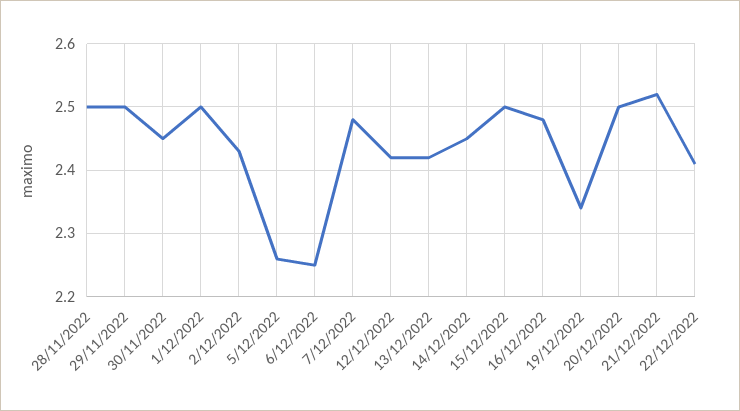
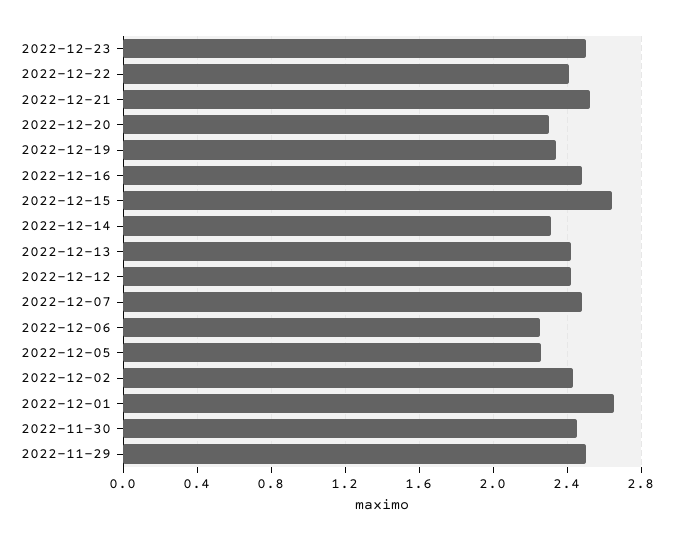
28/11/2022: 2.5 -> none
1/12/2022: 2.5 -> 2.65
14/12/2022: 2.45 -> 2.3
15/12/2022: 2.5 -> 2.65
20/12/2022: 2.5 -> 2.3
2022-12-23: none -> 2.5

